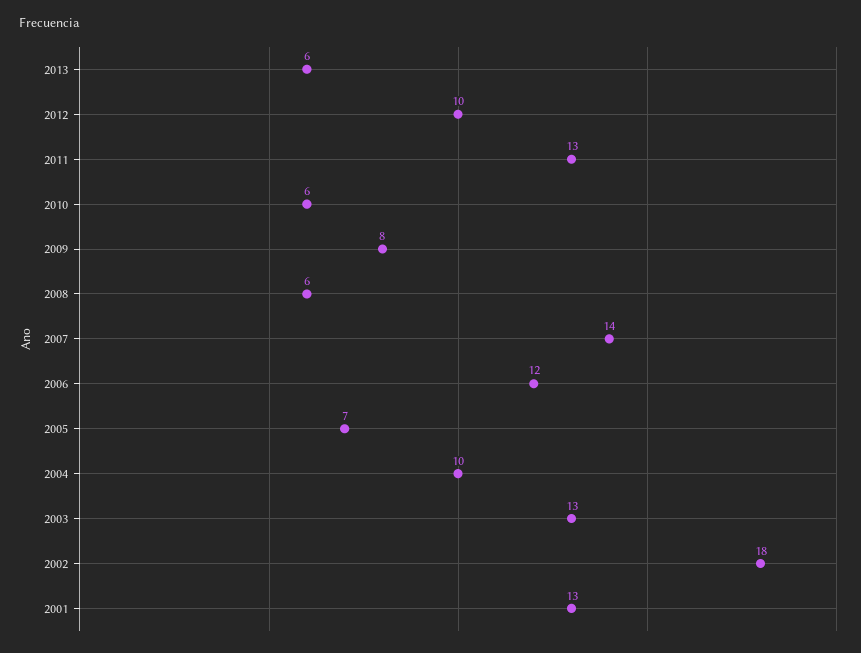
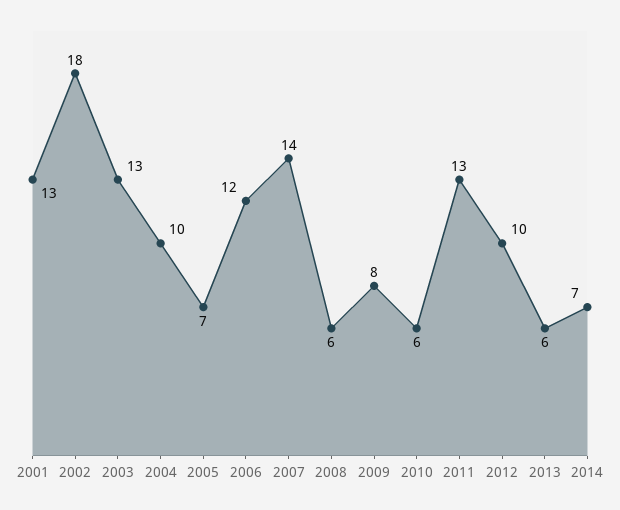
2014: none -> 7

